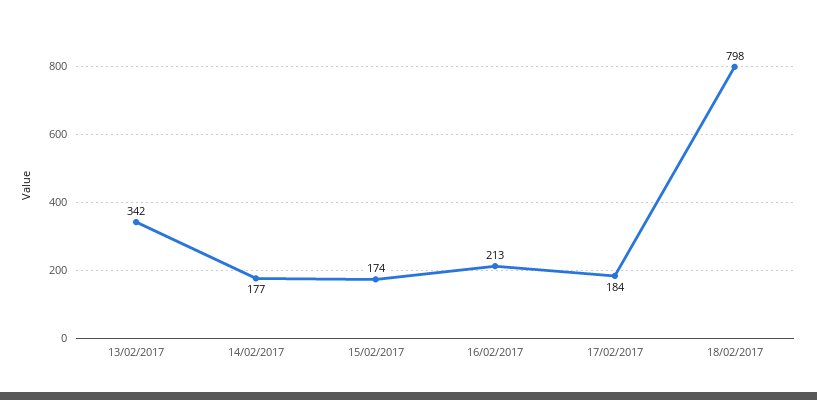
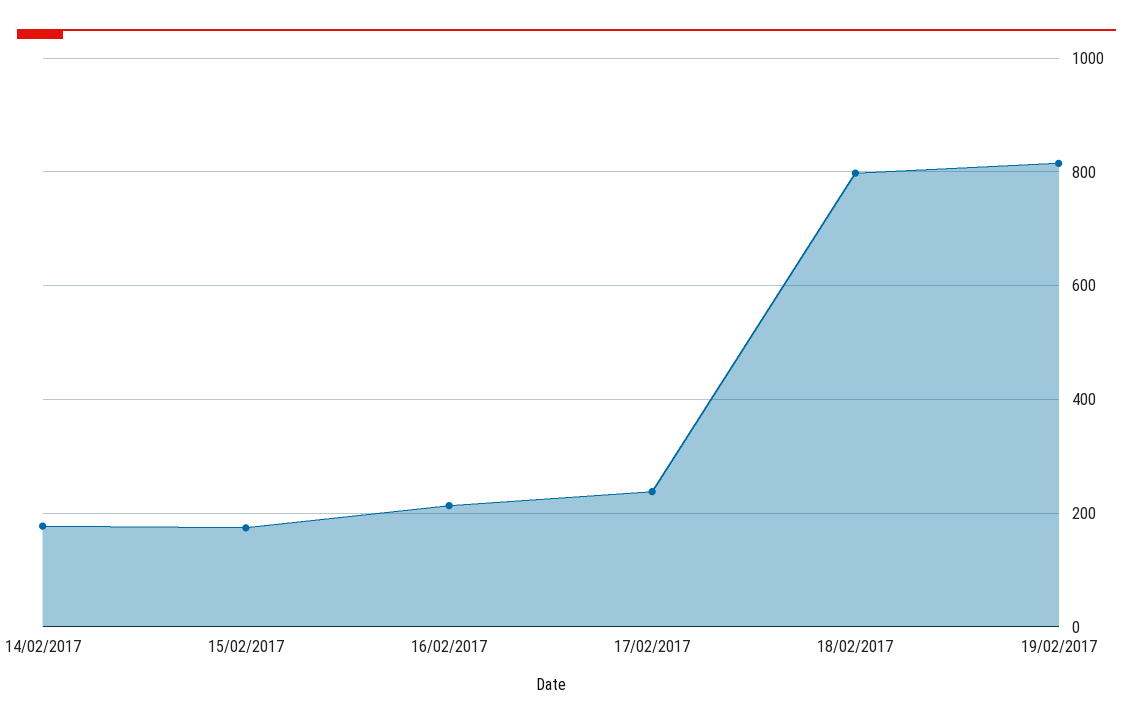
13/02/2017: 342 -> none
17/02/2017: 184 -> 240
19/02/2017: none -> 820

